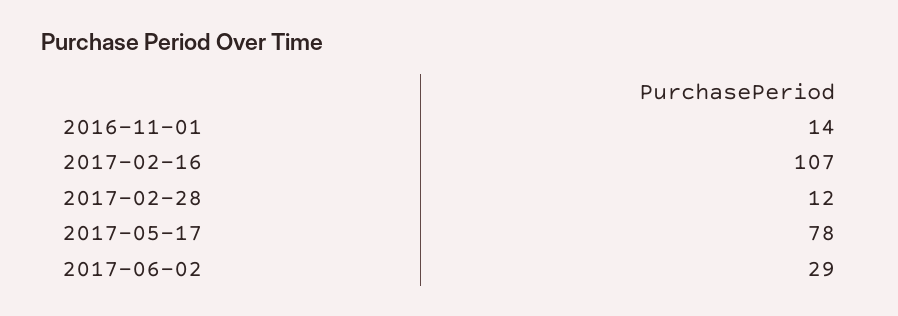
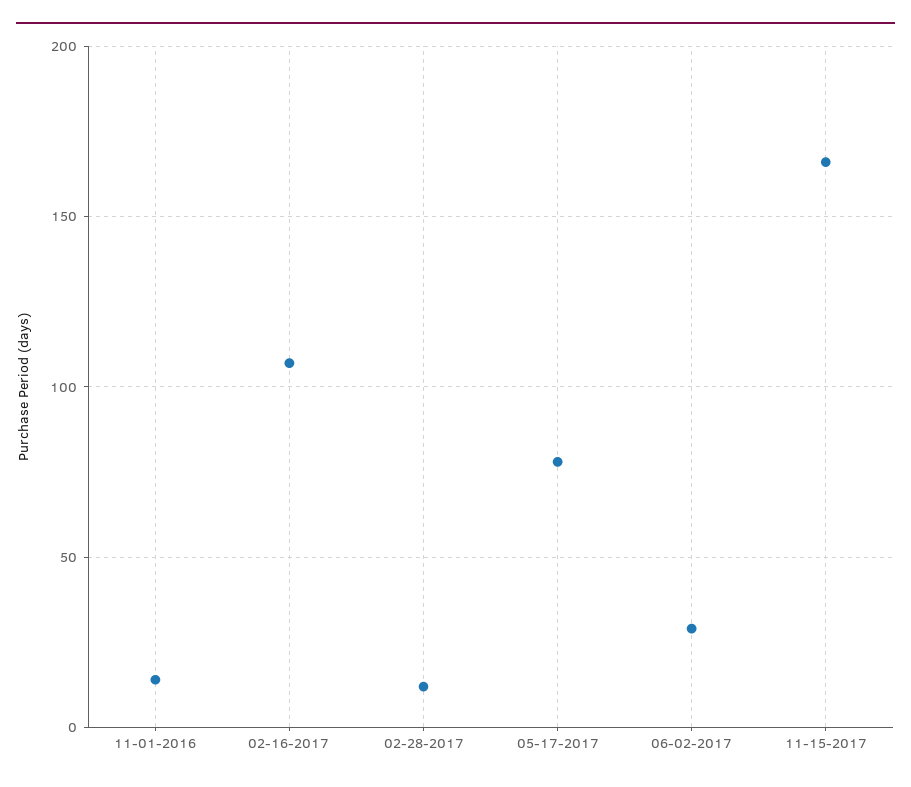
11-15-2017: none -> 165

